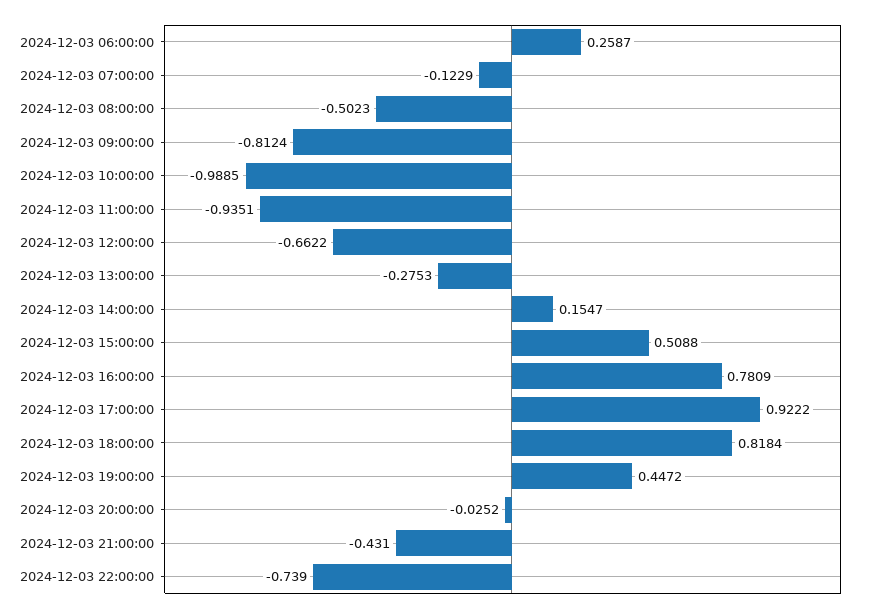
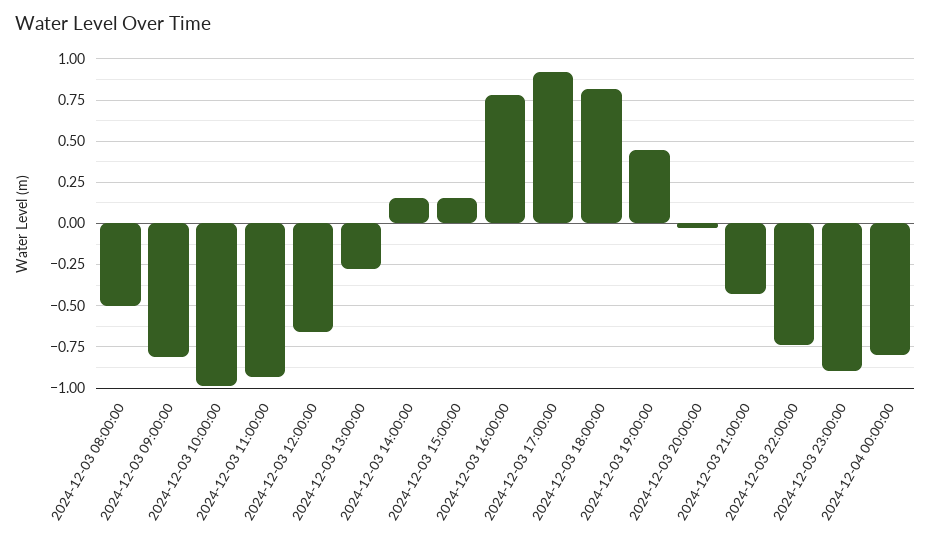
2024-12-03 06:00:00: 0.2587 -> none
2024-12-03 07:00:00: -0.1229 -> none
2024-12-03 15:00:00: 0.5088 -> 0.15
2024-12-03 23:00:00: none -> -0.9
2024-12-04 00:00:00: none -> -0.8

